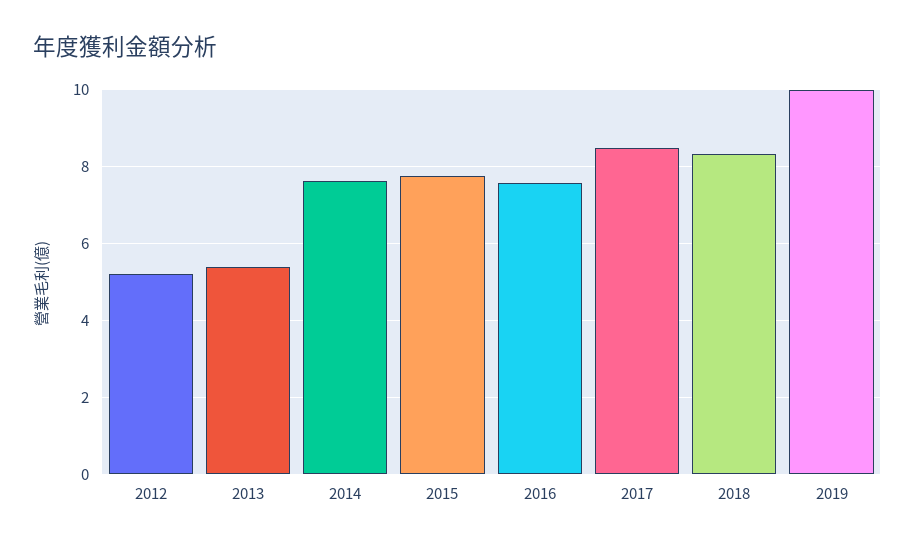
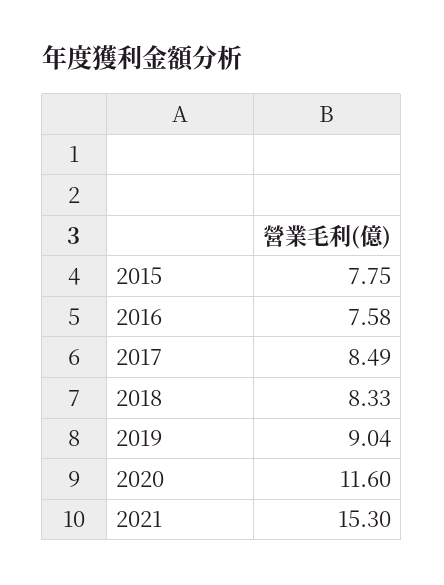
2012: 5.2 -> none
2013: 5.4 -> none
2014: 7.6 -> none
2019: 10 -> 9.04
2020: none -> 11.6
2021: none -> 15.3

